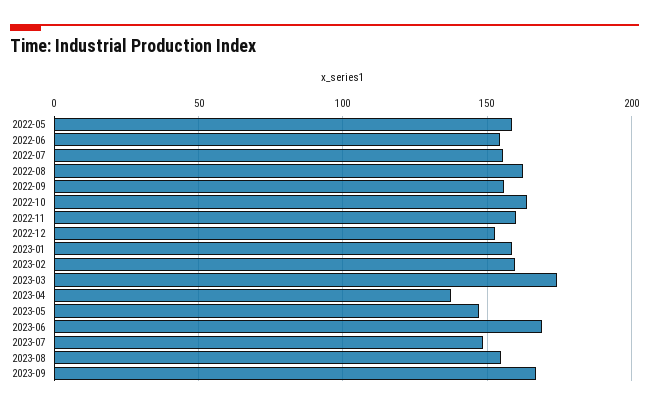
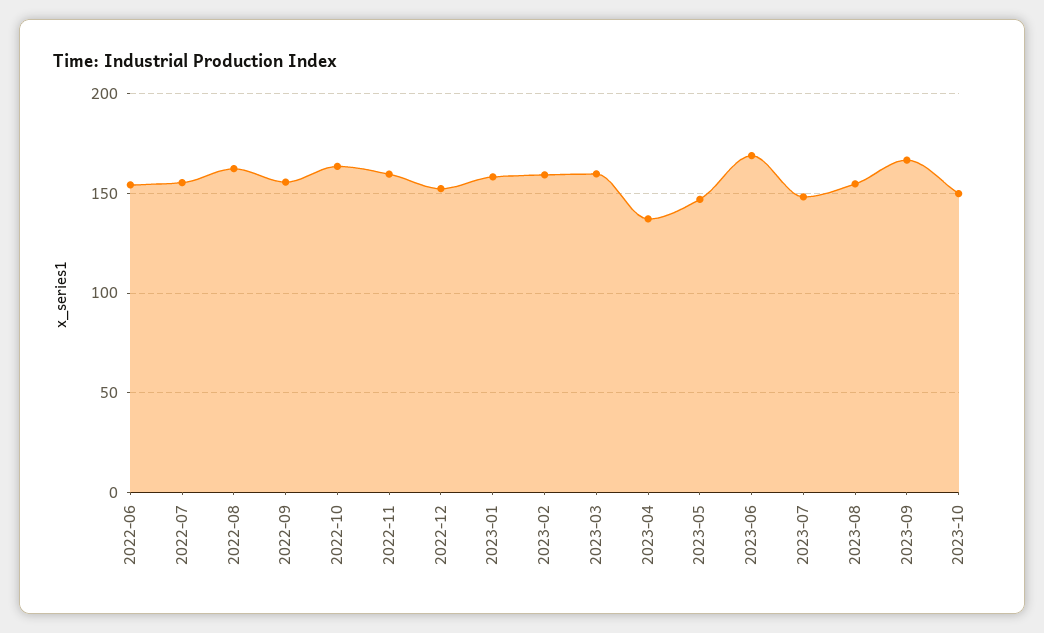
2022-05: 160 -> none
2023-03: 175 -> 160
2023-10: none -> 150

